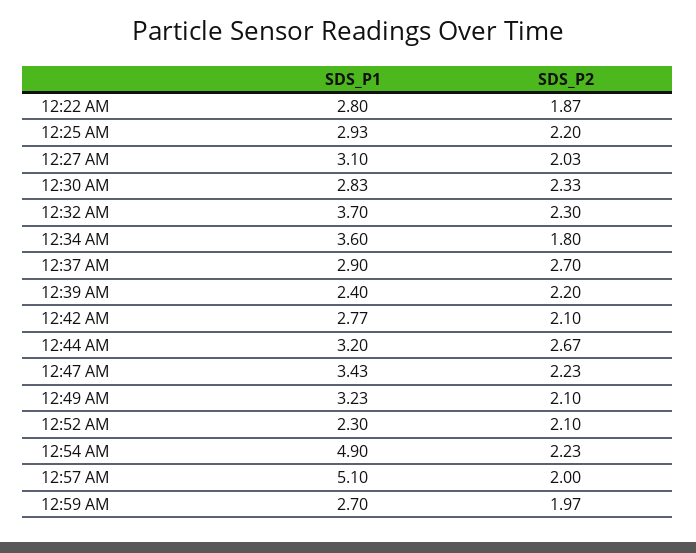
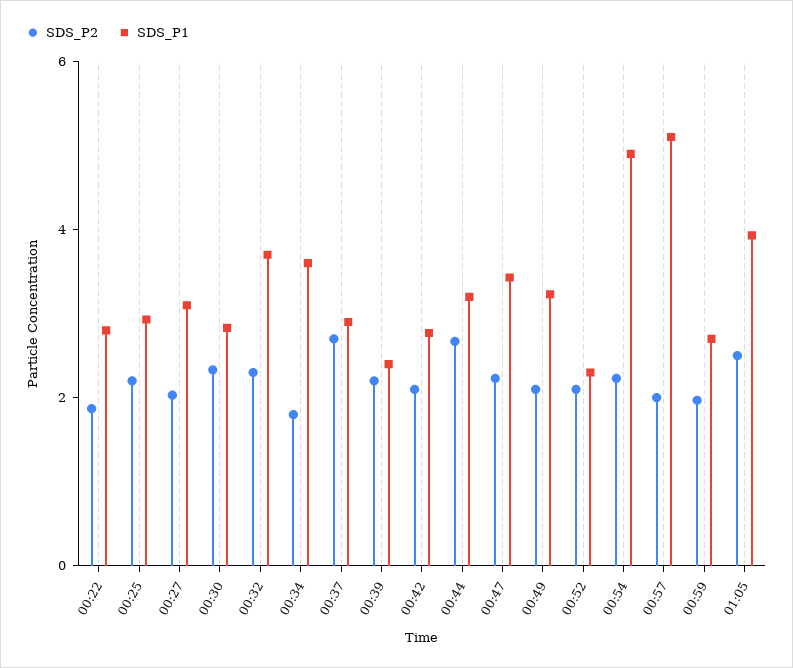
SDS_P2, 01:05: none -> 2.5
SDS_P1, 01:05: none -> 4

